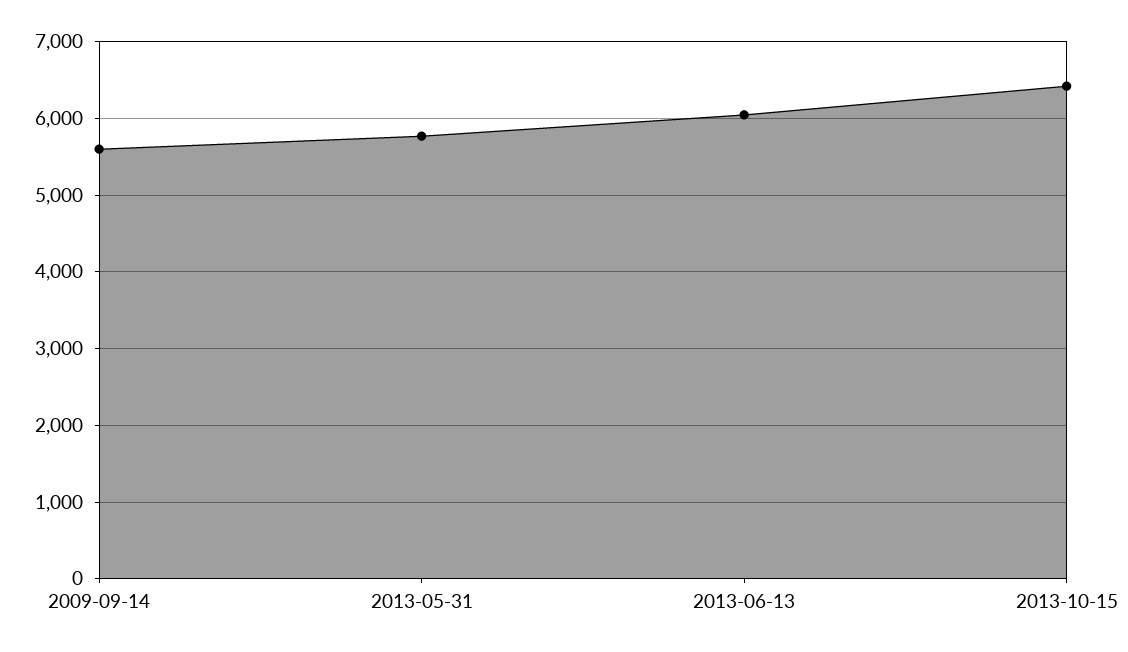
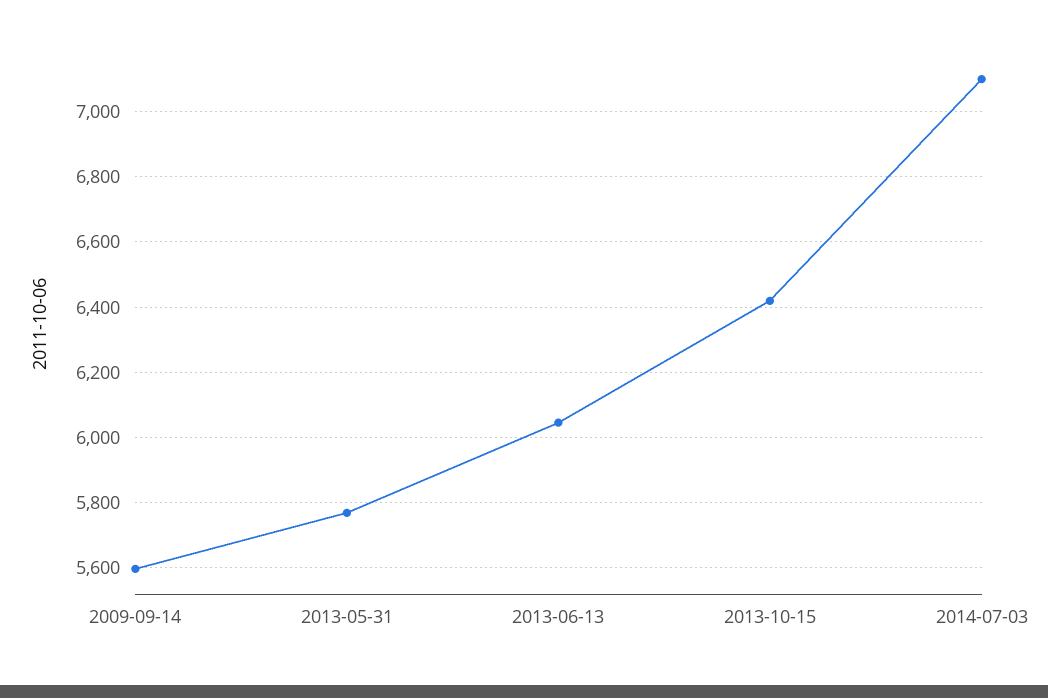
2014-07-03: none -> 7100

